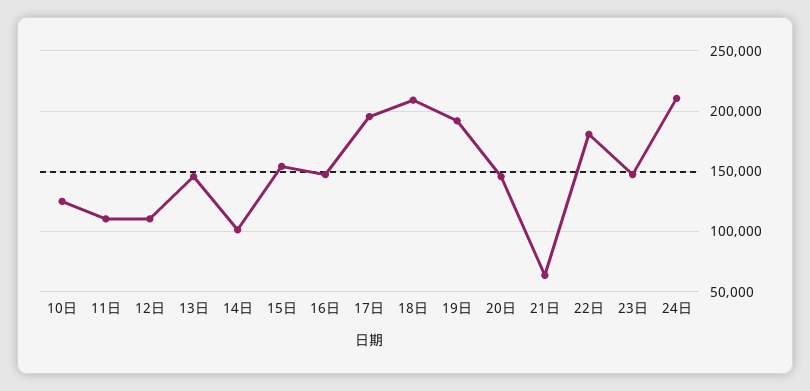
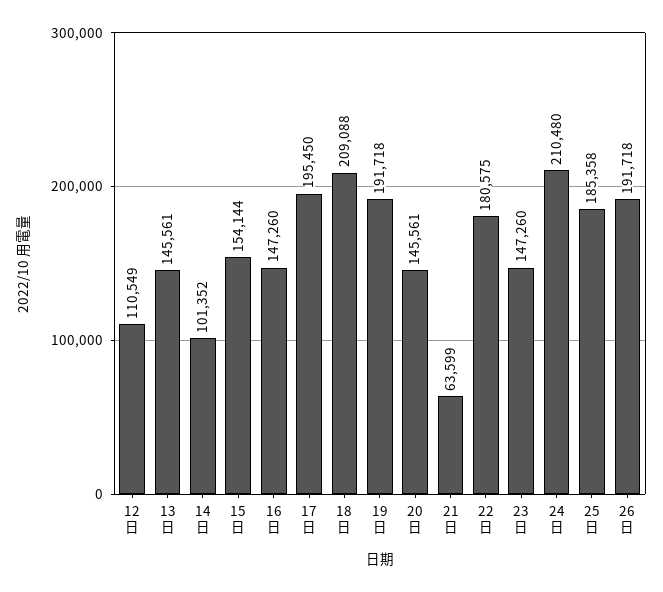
10日: 125000 -> none
11日: 110000 -> none
25日: none -> 185358
26日: none -> 191718

